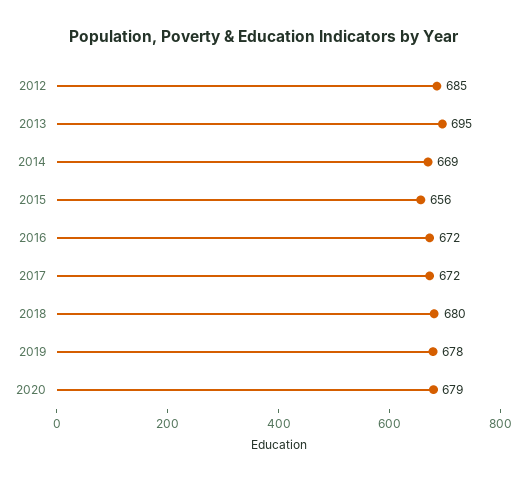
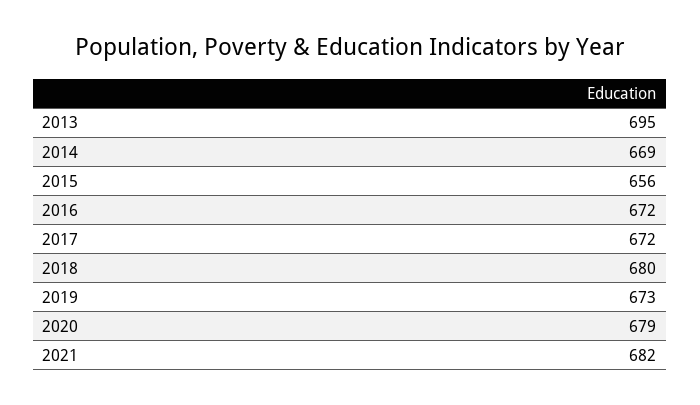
2012: 685 -> none
2019: 678 -> 673
2021: none -> 682

